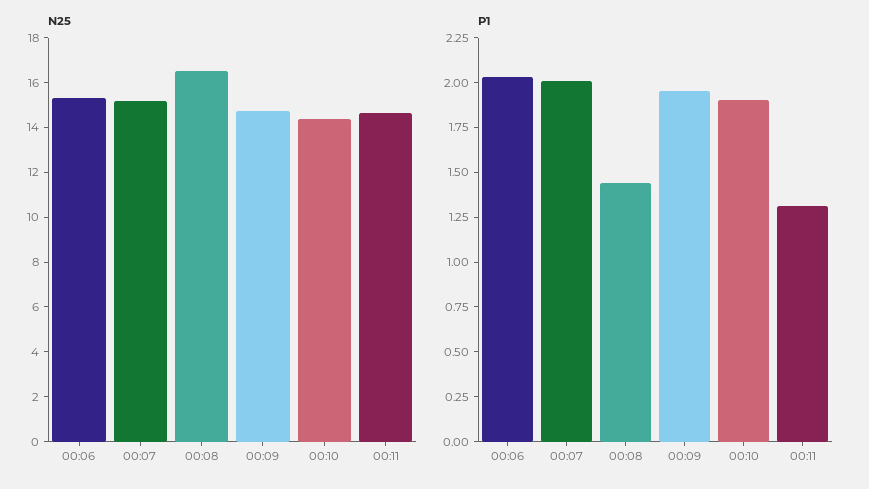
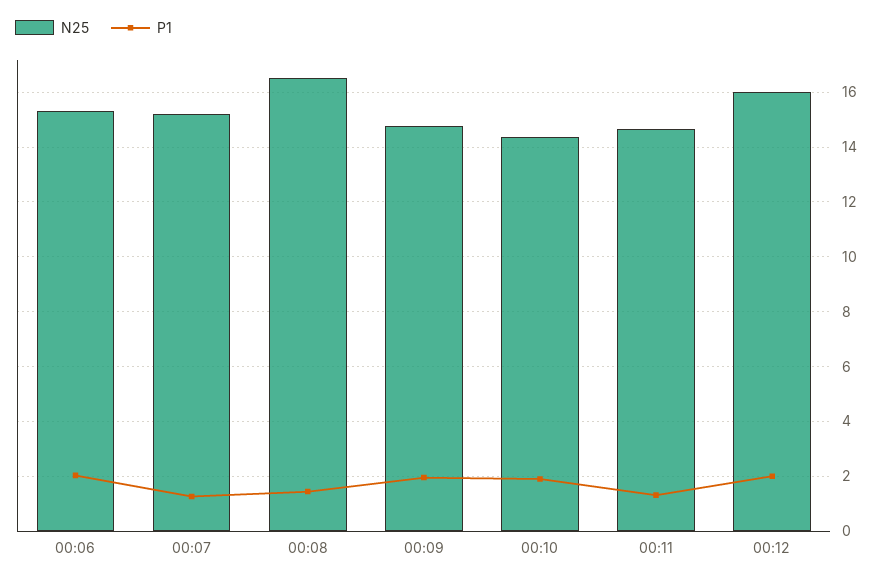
P1, 00:07: 2 -> 1.25
N25, 00:12: none -> 16
P1, 00:12: none -> 2

